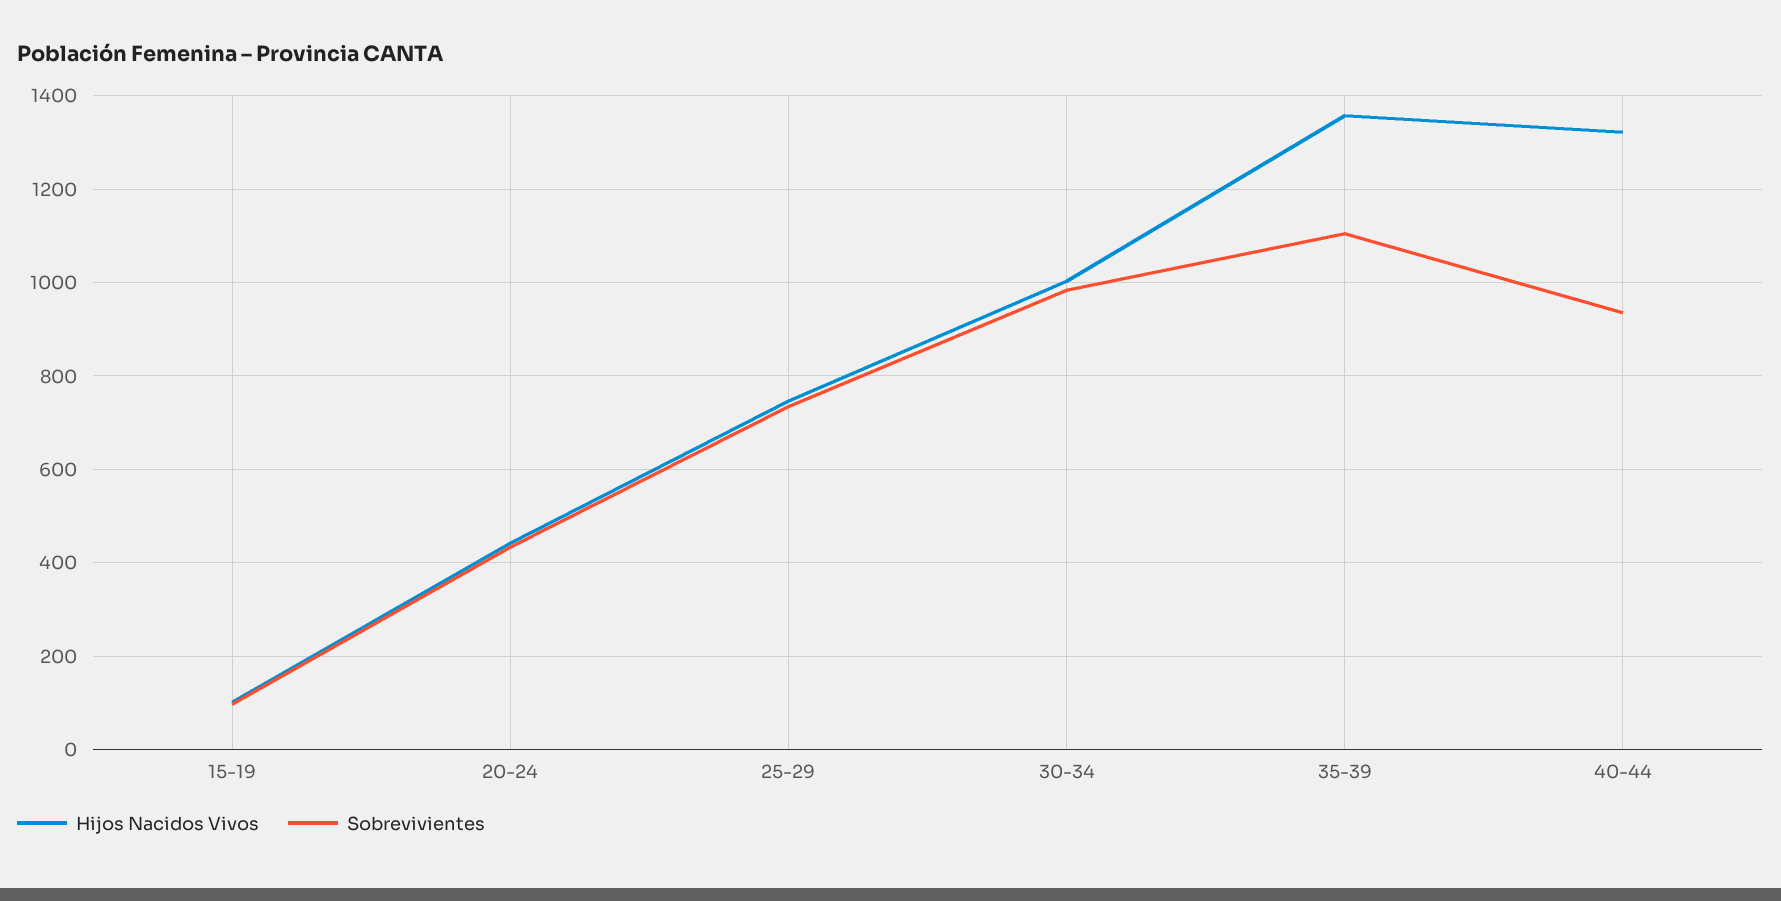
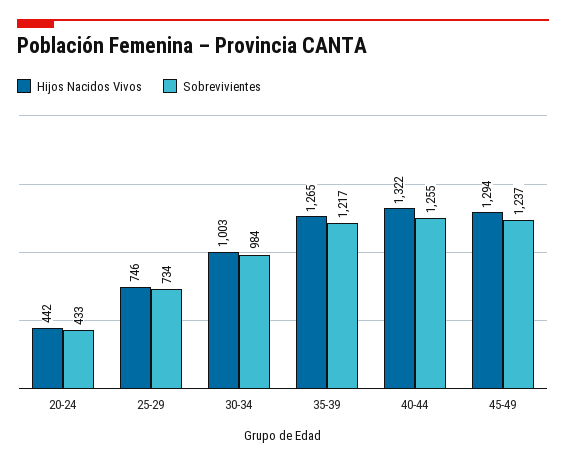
Hijos Nacidos Vivos, 15-19: 100 -> none
Sobrevivientes, 15-19: 100 -> none
Hijos Nacidos Vivos, 35-39: 1360 -> 1265
Sobrevivientes, 35-39: 1100 -> 1217
Sobrevivientes, 40-44: 940 -> 1255
Hijos Nacidos Vivos, 45-49: none -> 1294
Sobrevivientes, 45-49: none -> 1237

